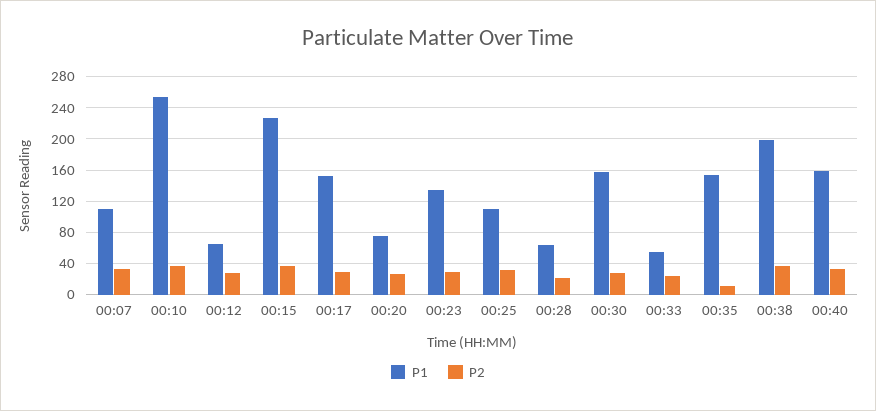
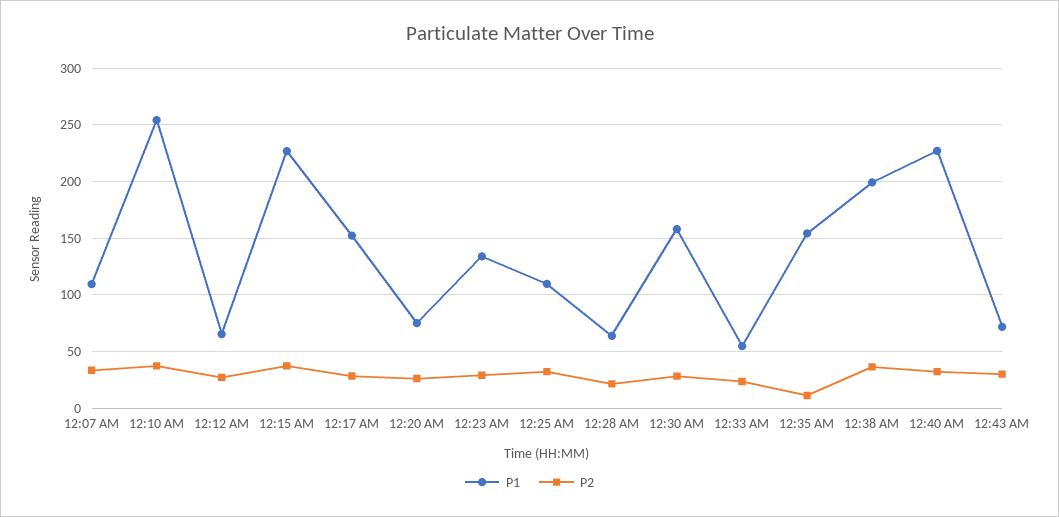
P1, 00:40: 160 -> 230
P1, 12:43 AM: none -> 70
P2, 12:43 AM: none -> 30

